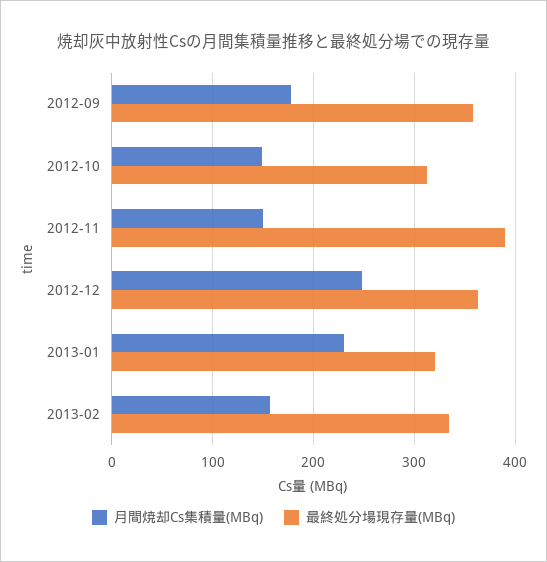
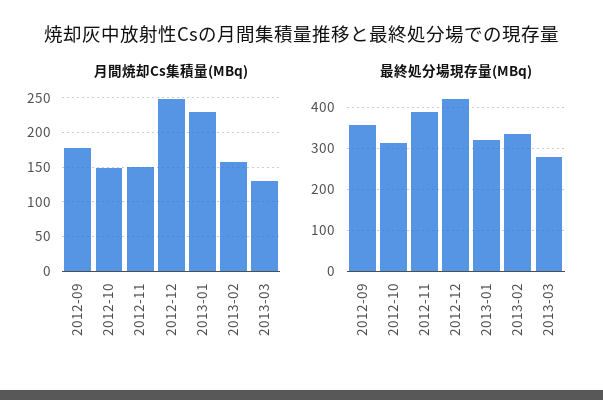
最終処分場現存量(MBq), 2012-12: 360 -> 420
月間焼却Cs集積量(MBq), 2013-03: none -> 130
最終処分場現存量(MBq), 2013-03: none -> 280

